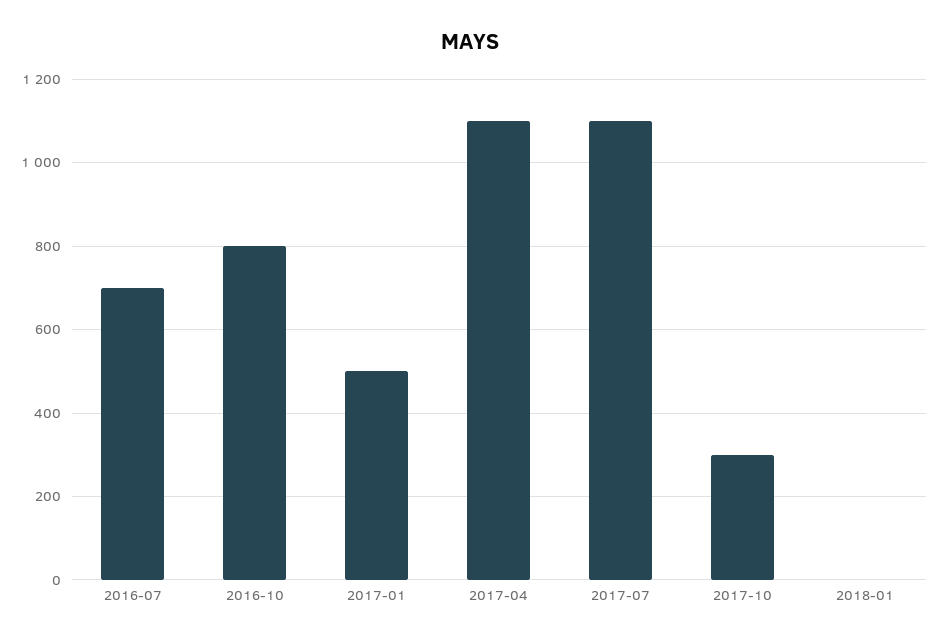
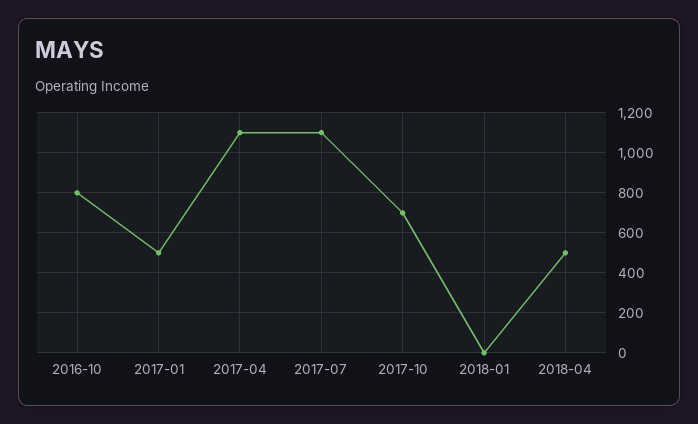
2016-07: 700 -> none
2017-10: 300 -> 700
2018-04: none -> 500

